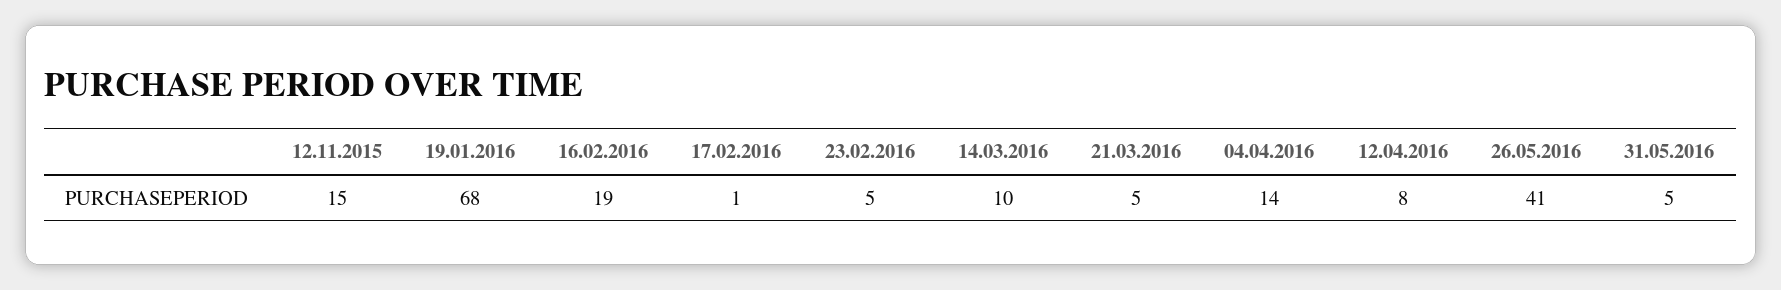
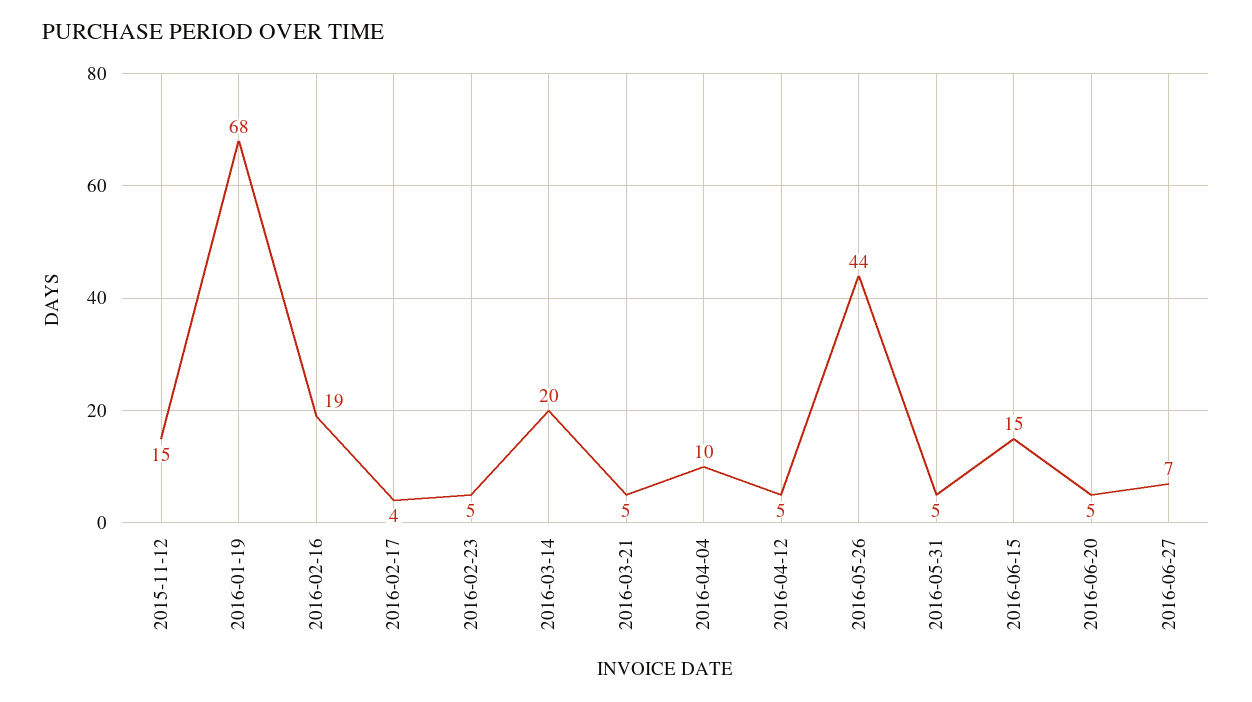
17.02.2016: 1 -> 4
14.03.2016: 10 -> 20
04.04.2016: 14 -> 10
12.04.2016: 8 -> 5
26.05.2016: 41 -> 44
2016-06-15: none -> 15
2016-06-20: none -> 5
2016-06-27: none -> 7

